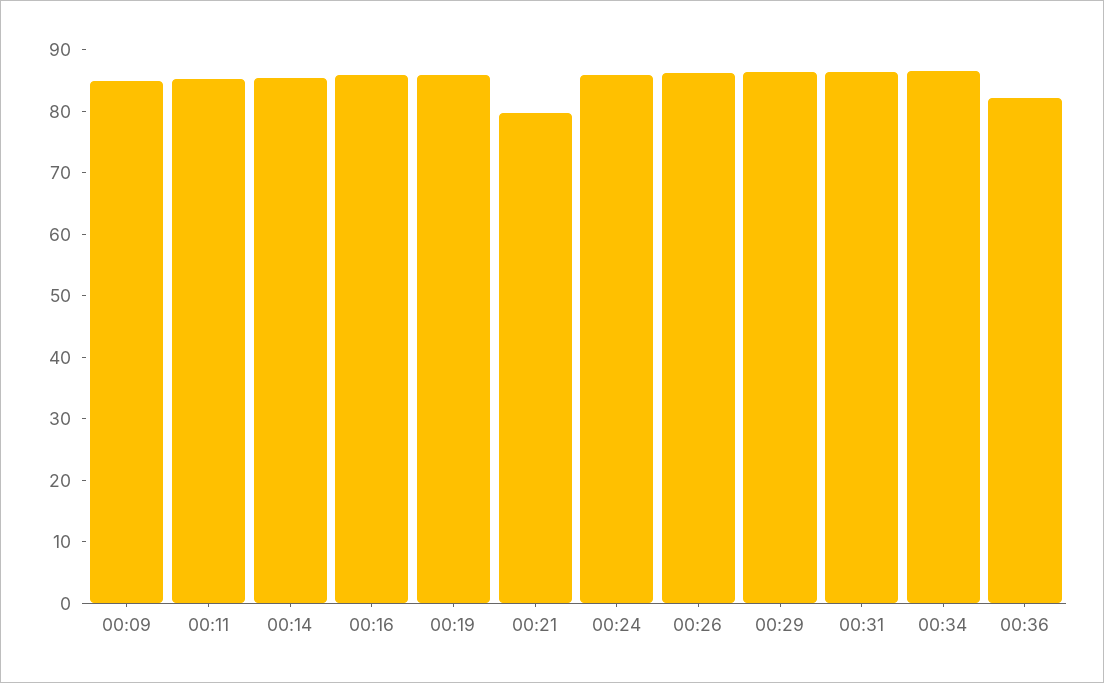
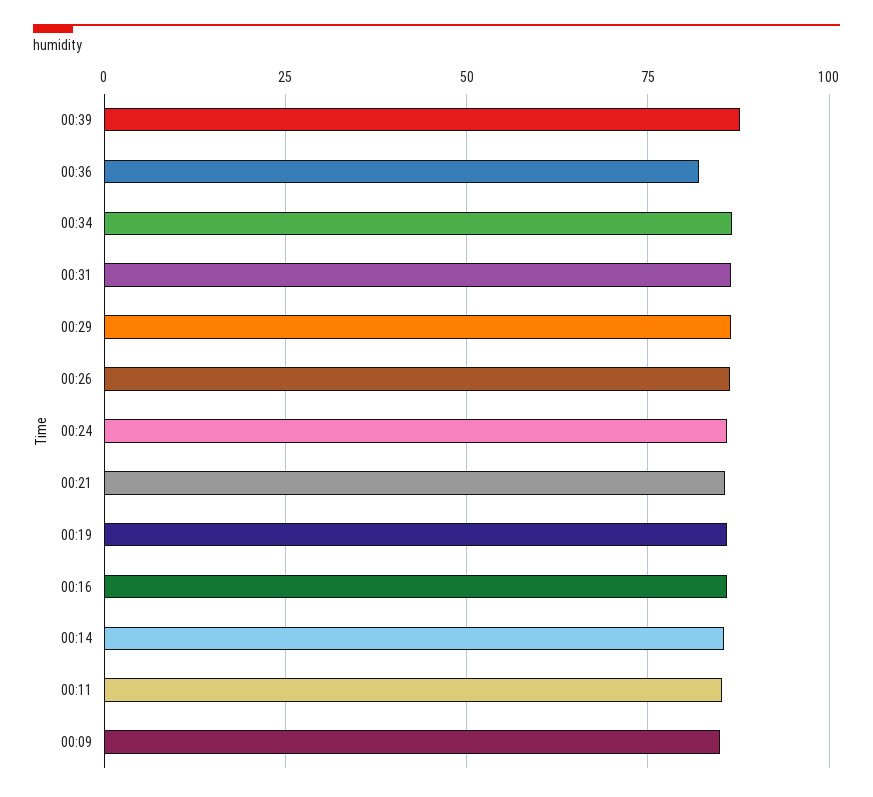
00:21: 80 -> 85
00:39: none -> 87.5

